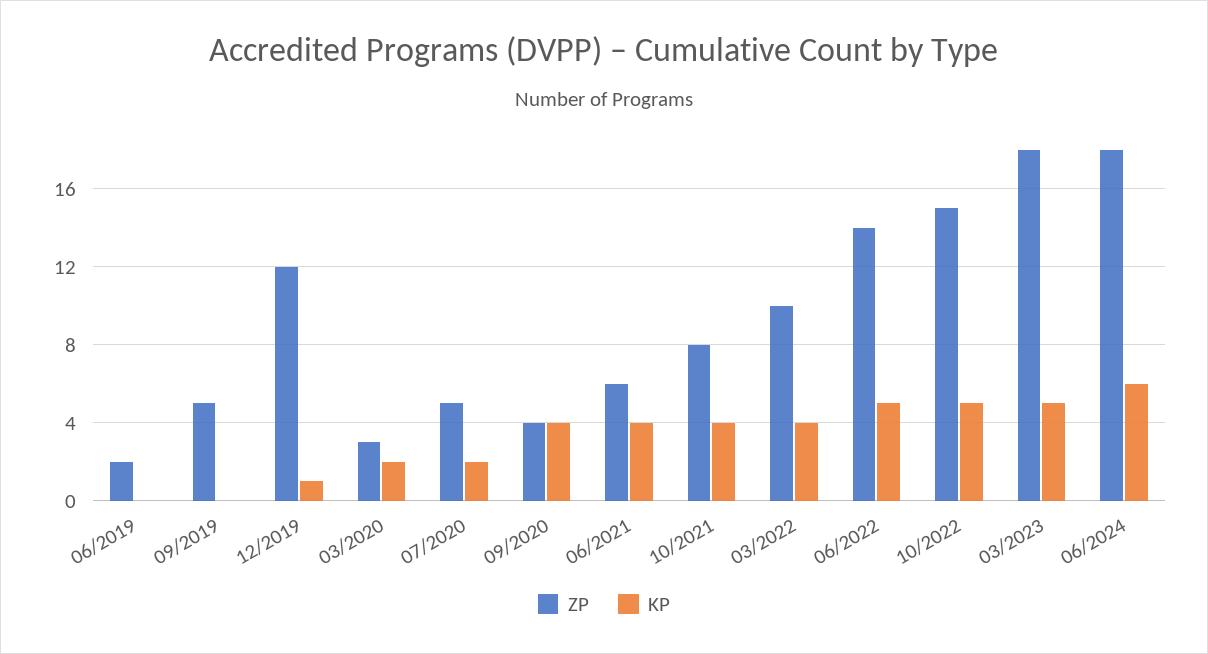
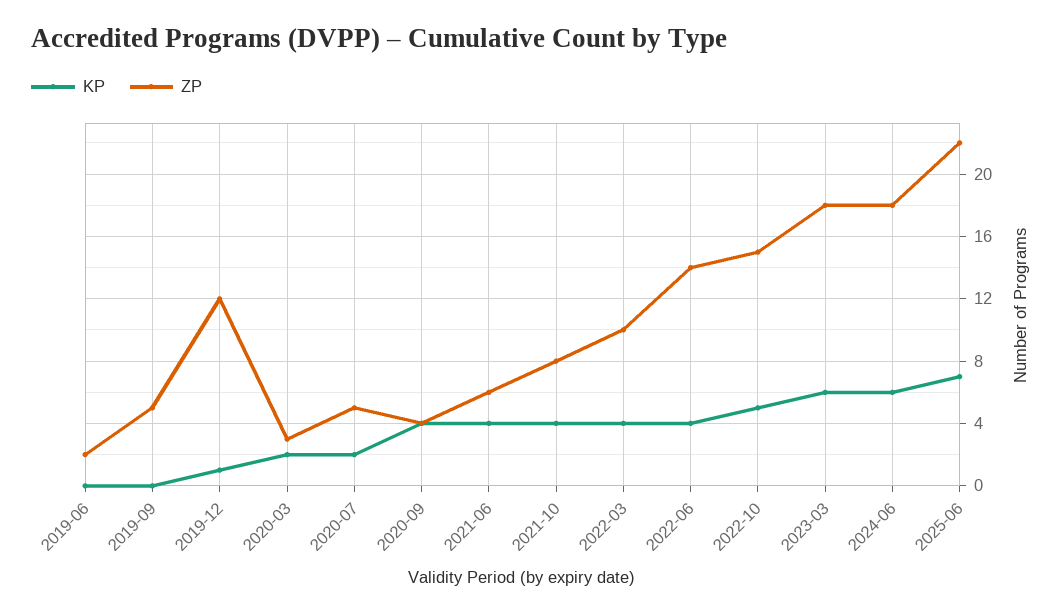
KP, 06/2022: 5 -> 4
KP, 03/2023: 5 -> 6
KP, 2025-06: none -> 7
ZP, 2025-06: none -> 22

